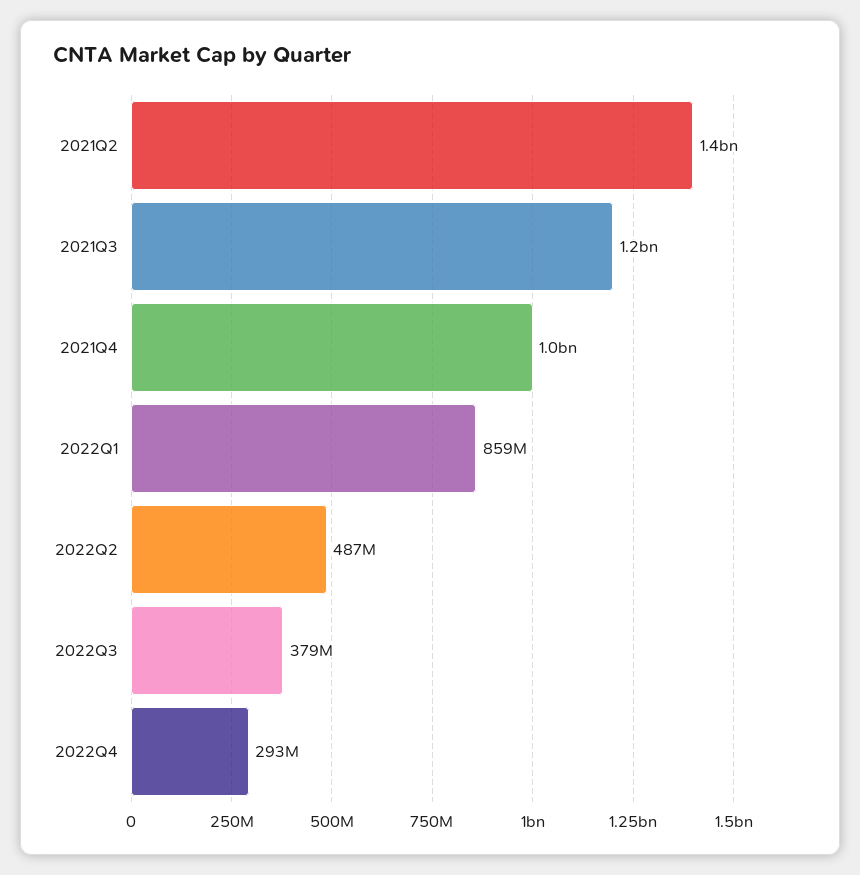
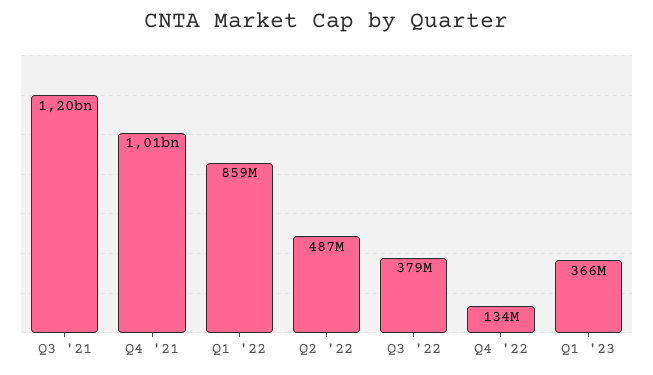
2021Q2: 1400000000 -> none
2022Q4: 293000000 -> 134000000
Q1 '23: none -> 366000000

